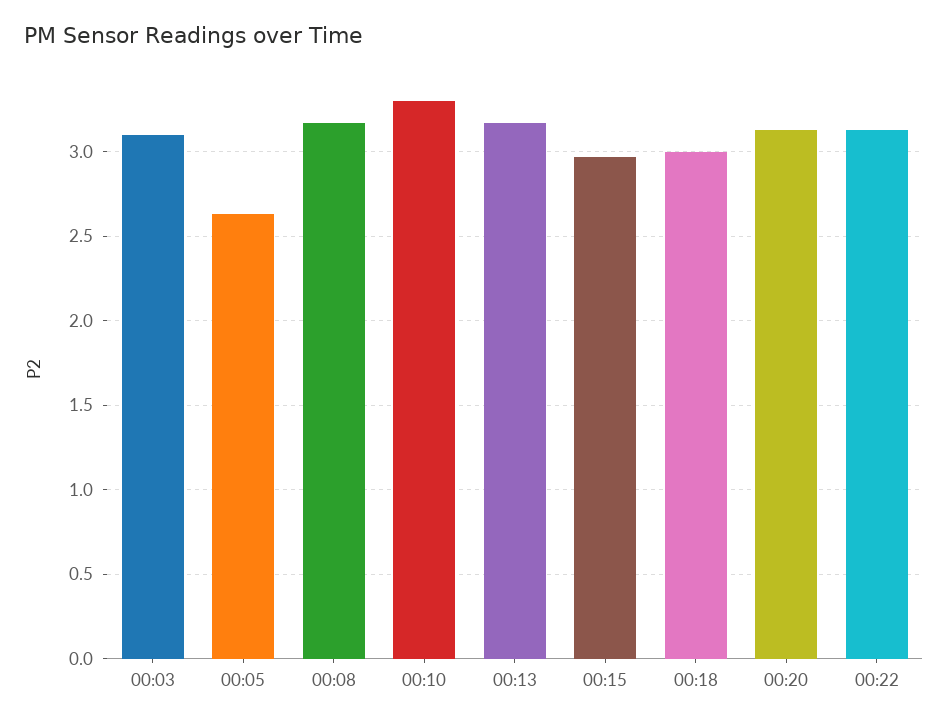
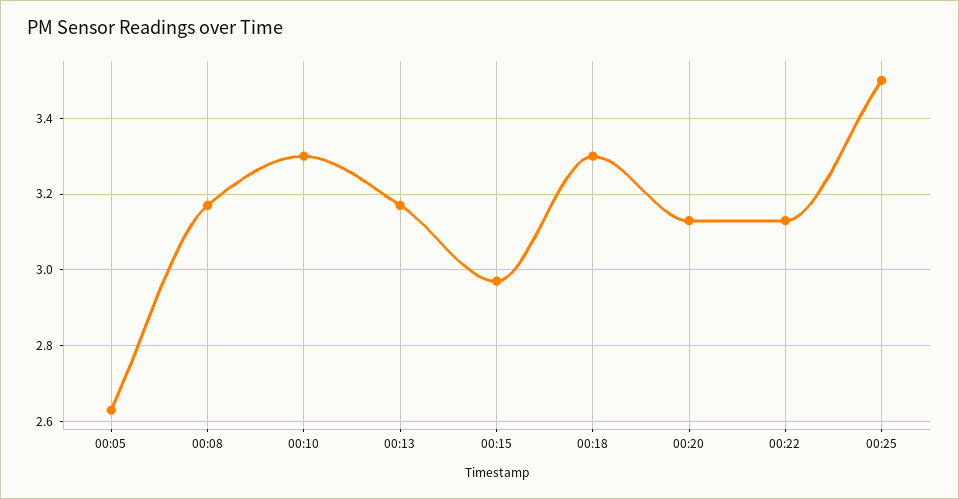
00:03: 3.1 -> none
00:18: 3 -> 3.3
00:25: none -> 3.5

